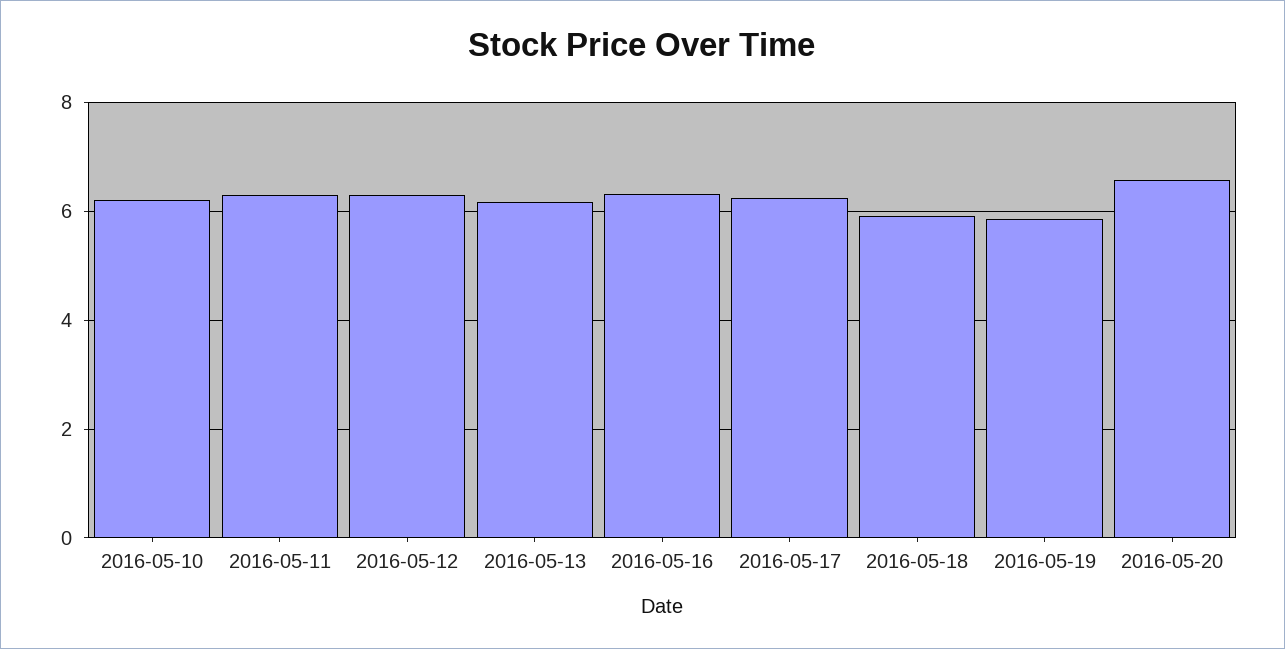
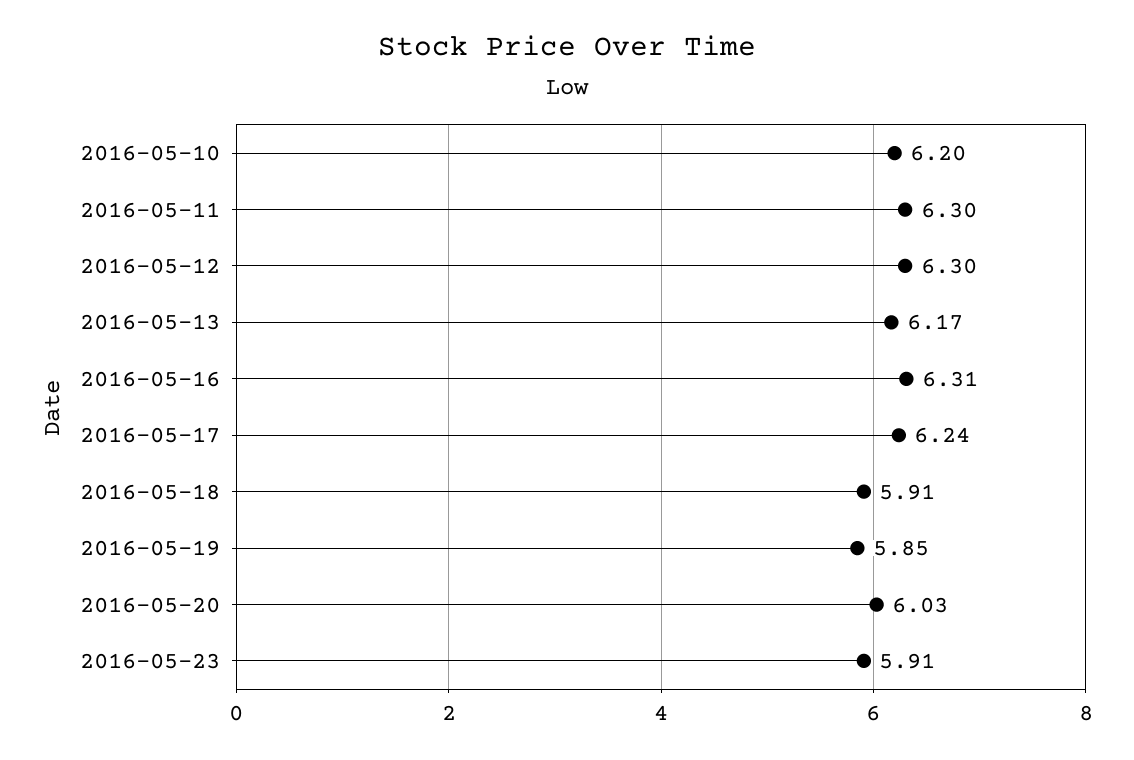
2016-05-20: 6.6 -> 6.03
2016-05-23: none -> 5.91

